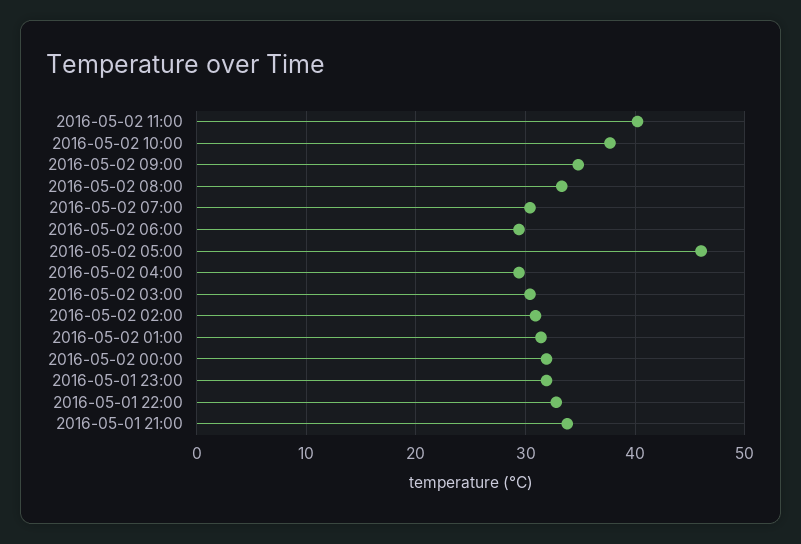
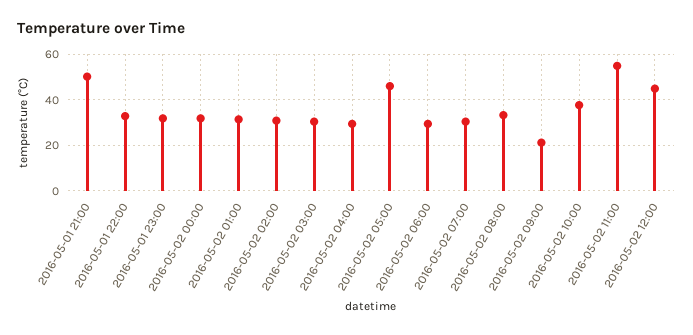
2016-05-02 11:00: 40 -> 55
2016-05-02 09:00: 35 -> 20
2016-05-01 21:00: 34 -> 50
2016-05-02 12:00: none -> 45

